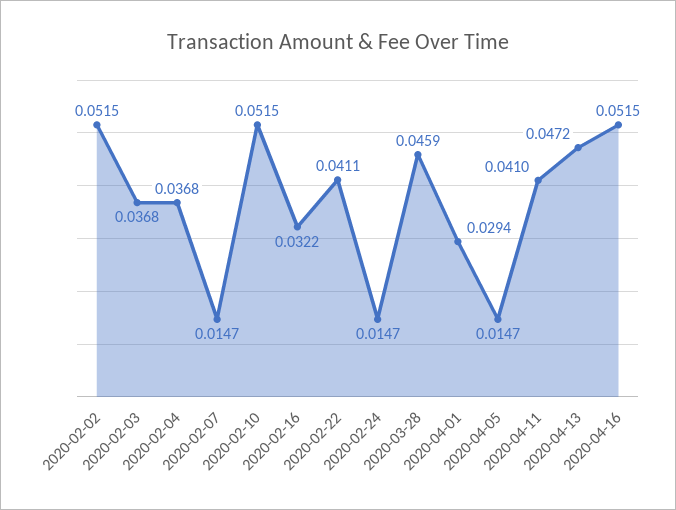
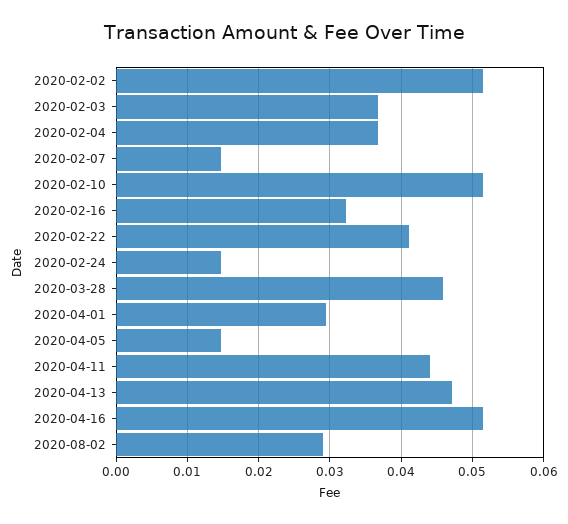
2020-04-11: 0.041 -> 0.044
2020-08-02: none -> 0.029

